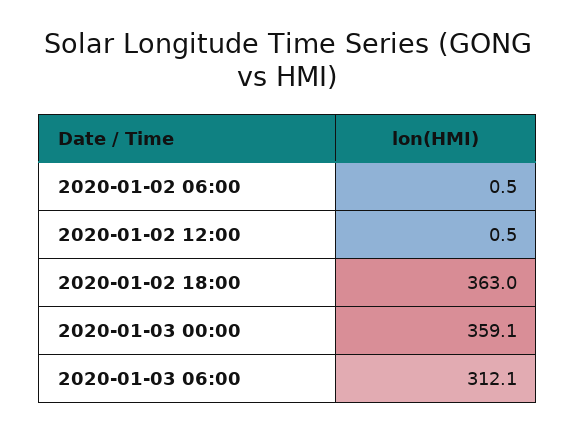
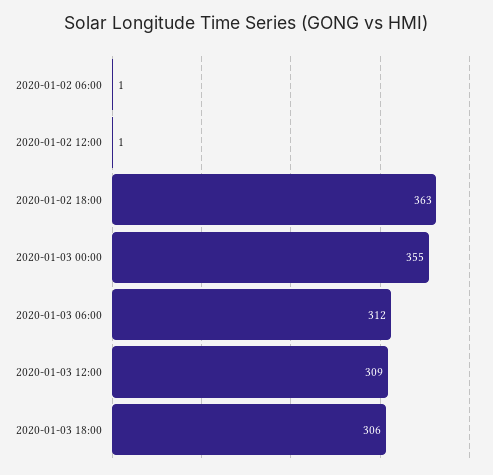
2020-01-03 00:00: 359.1 -> 355
2020-01-03 12:00: none -> 309
2020-01-03 18:00: none -> 306

